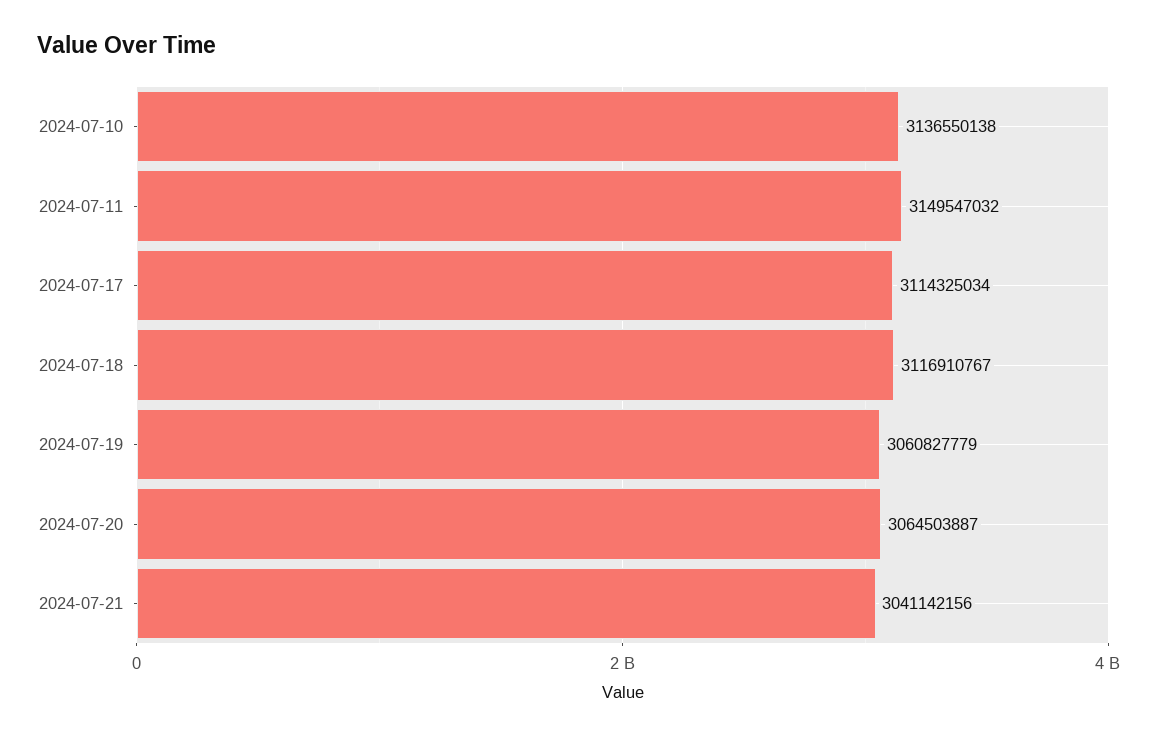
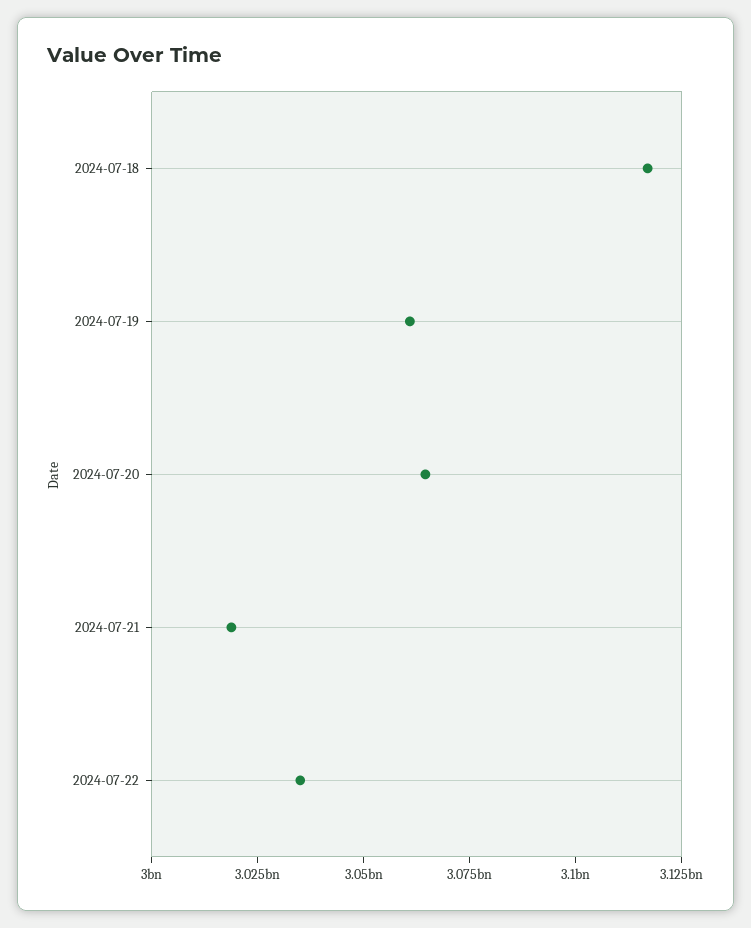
2024-07-10: 3136550138 -> none
2024-07-11: 3149547032 -> none
2024-07-17: 3114325034 -> none
2024-07-21: 3041142156 -> 3020000000
2024-07-22: none -> 3035000000

